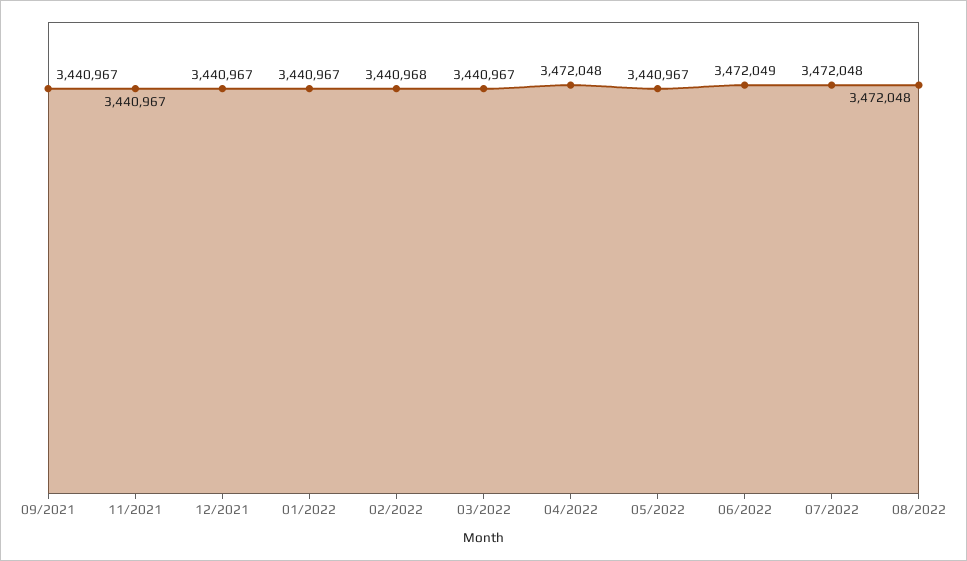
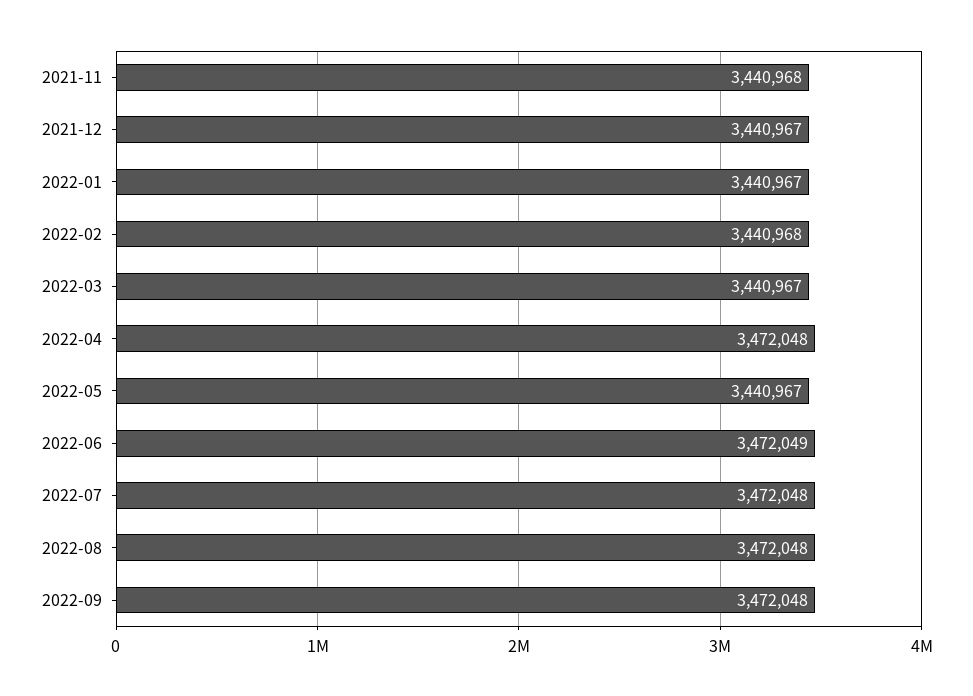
09/2021: 3440967 -> none
11/2021: 3440967 -> 3440968
2022-09: none -> 3472048

